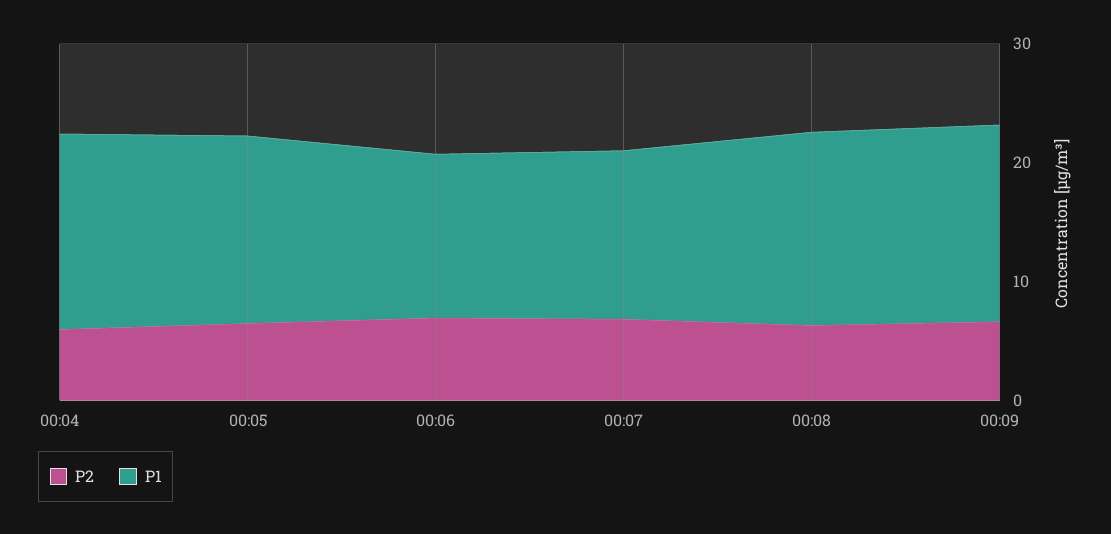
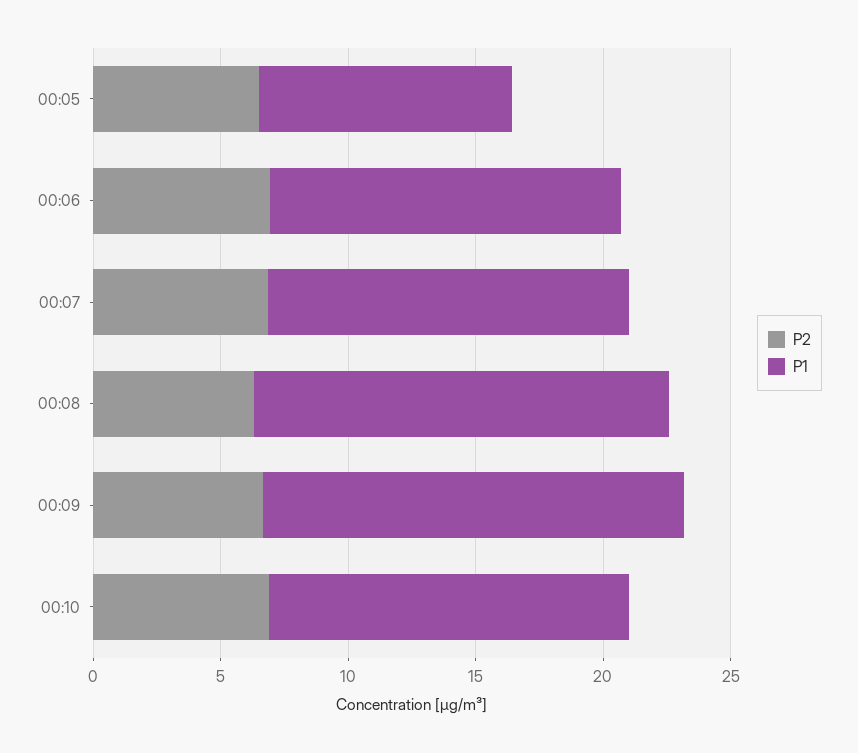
P2, 00:04: 6 -> none
P1, 00:04: 16 -> none
P1, 00:05: 16 -> 10
P2, 00:10: none -> 7
P1, 00:10: none -> 14

